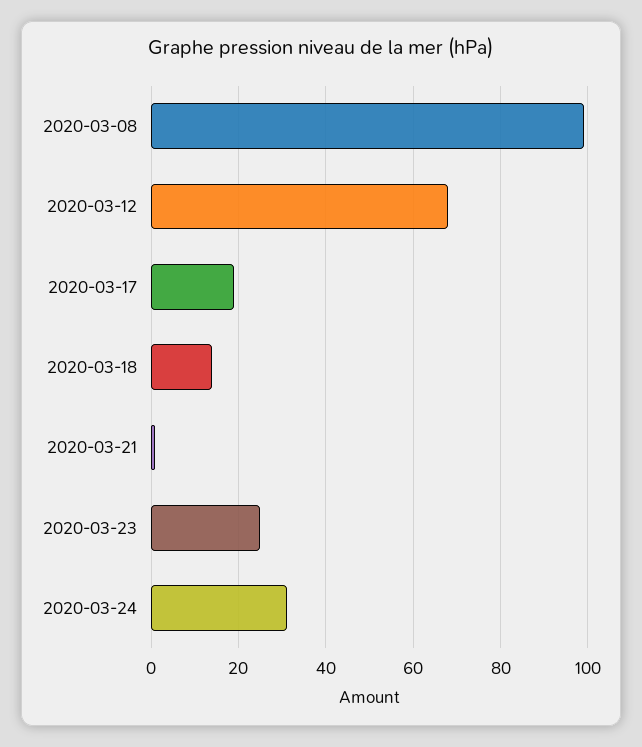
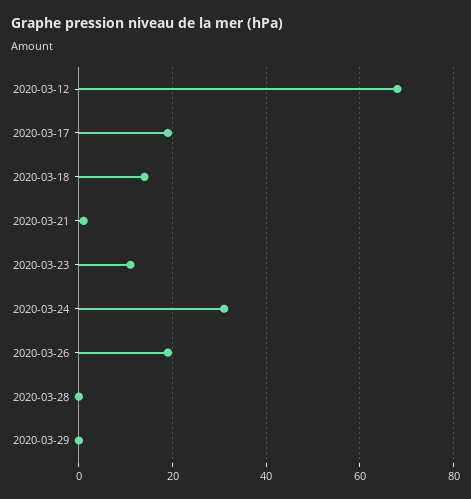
2020-03-08: 100 -> none
2020-03-23: 25 -> 10
2020-03-26: none -> 20
2020-03-28: none -> 0
2020-03-29: none -> 0

